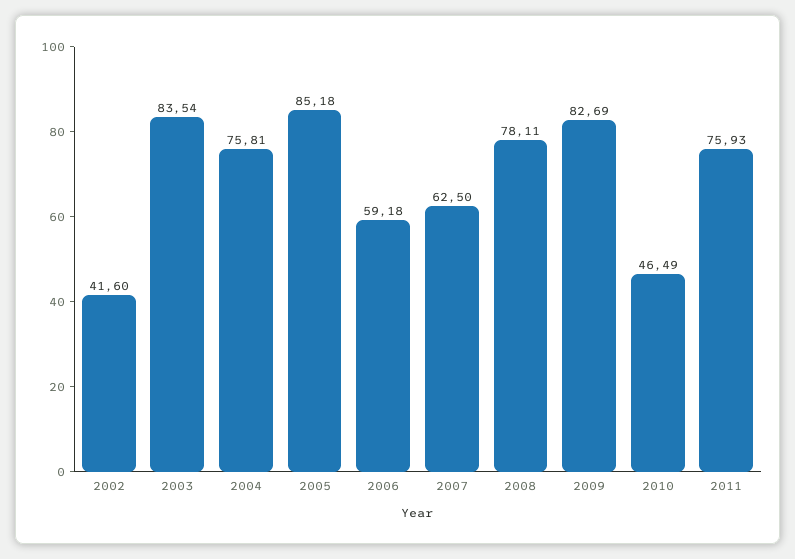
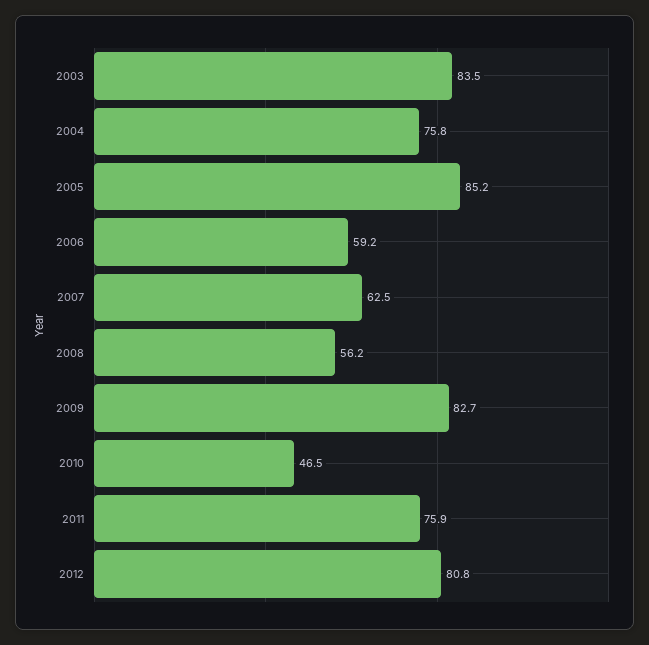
2002: 41.6 -> none
2008: 78.11 -> 56.2
2012: none -> 80.8

